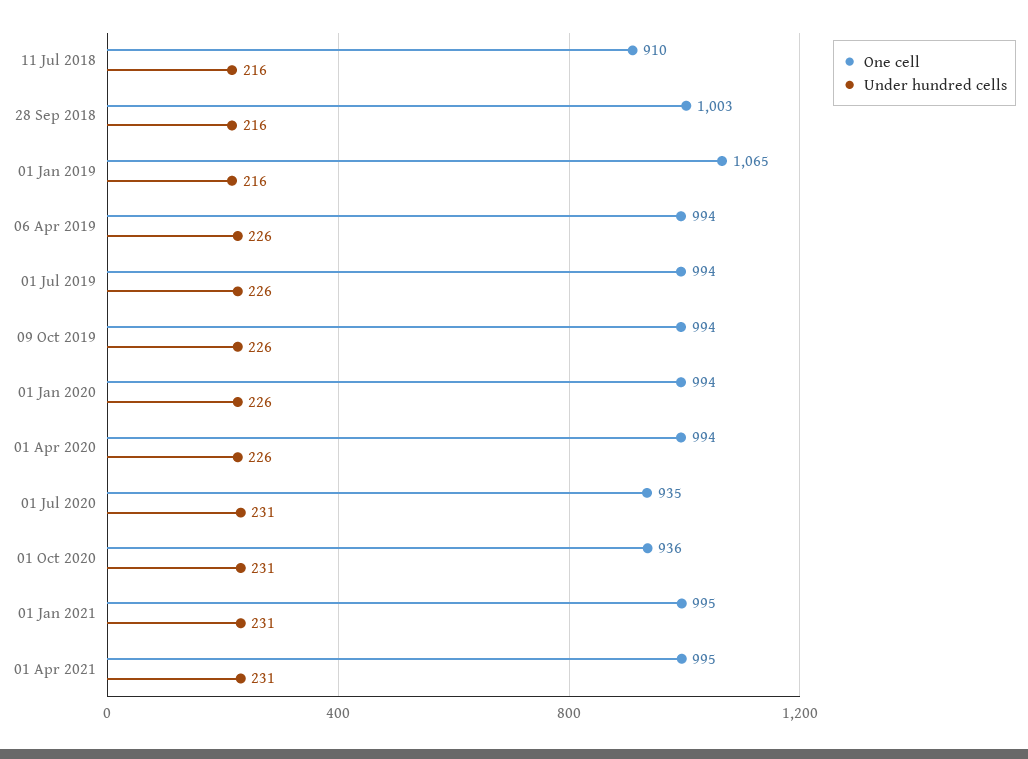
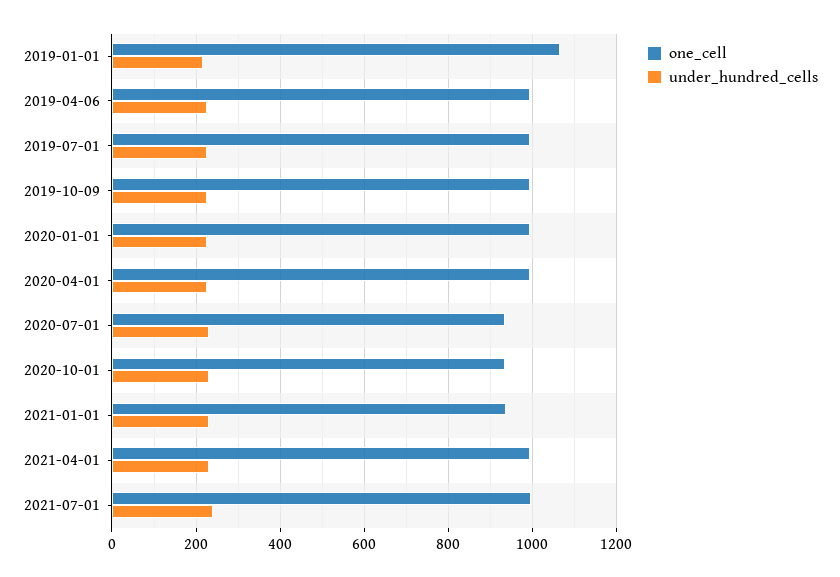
One cell, 11 Jul 2018: 910 -> none
Under hundred cells, 11 Jul 2018: 216 -> none
One cell, 28 Sep 2018: 1003 -> none
Under hundred cells, 28 Sep 2018: 216 -> none
One cell, 01 Jan 2021: 995 -> 940
One cell, 2021-07-01: none -> 1000
Under hundred cells, 2021-07-01: none -> 240

